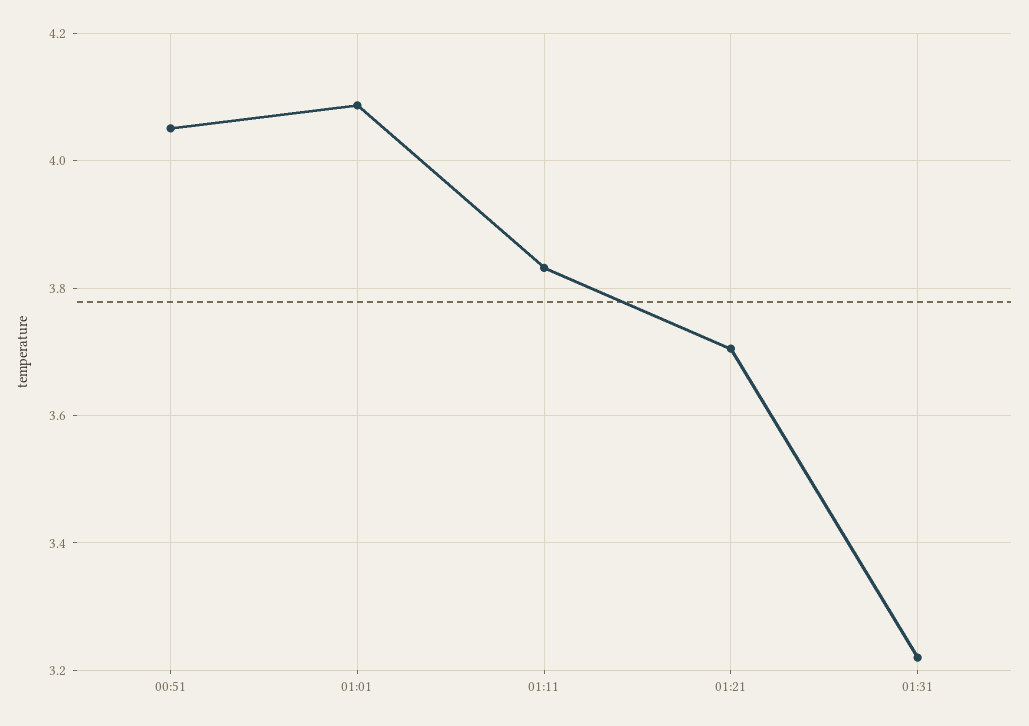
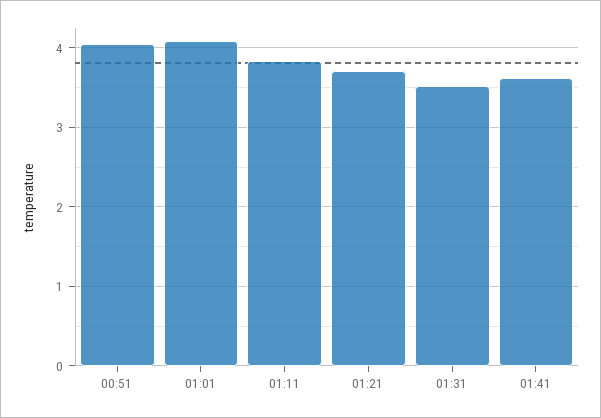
01:31: 3.22 -> 3.5
01:41: none -> 3.6

